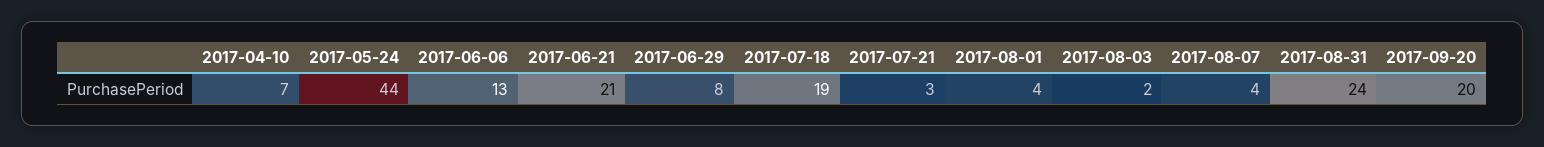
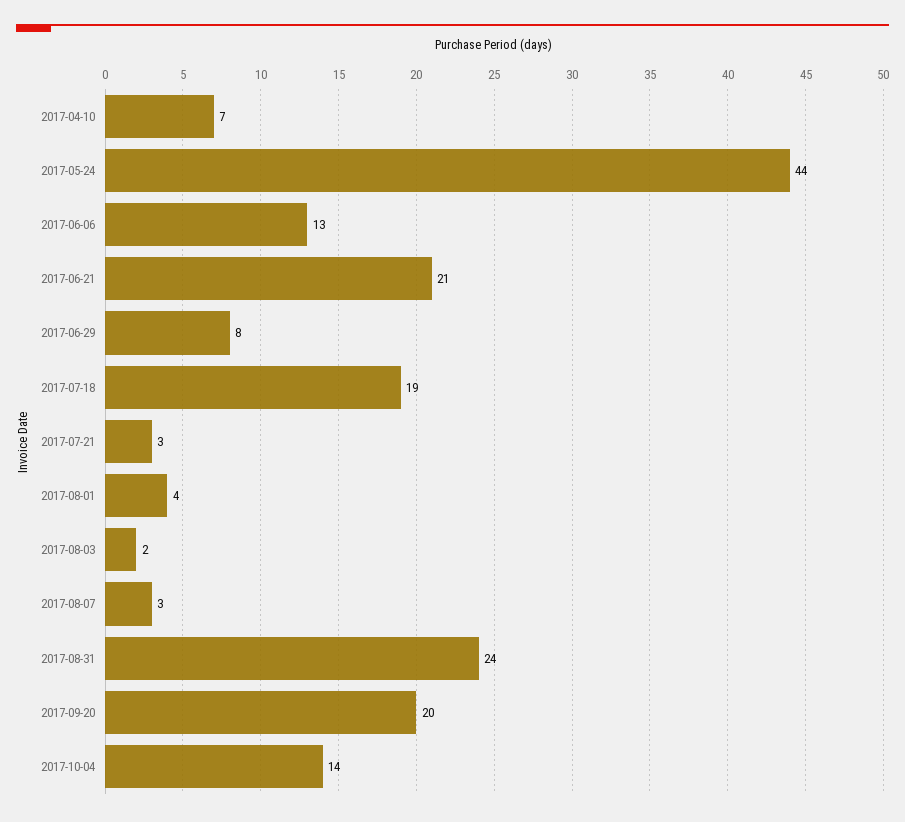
2017-08-07: 4 -> 3
2017-10-04: none -> 14

